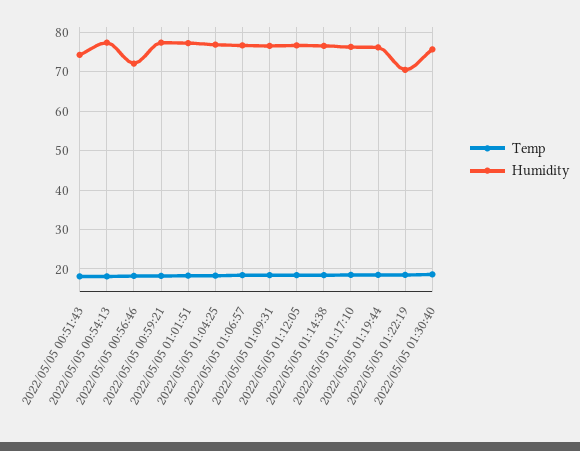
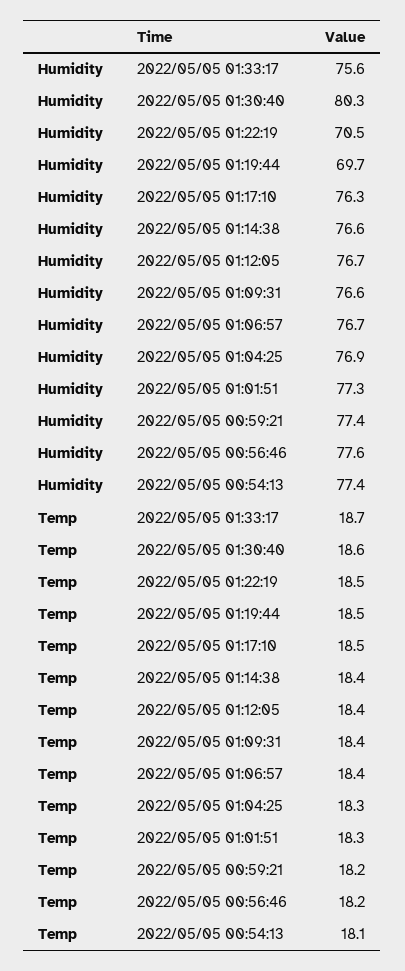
Temp, 2022/05/05 00:51:43: 18 -> none
Humidity, 2022/05/05 00:51:43: 74 -> none
Humidity, 2022/05/05 00:56:46: 72 -> 77.6
Humidity, 2022/05/05 01:19:44: 76 -> 69.7
Humidity, 2022/05/05 01:30:40: 76 -> 80.3
Humidity, 2022/05/05 01:33:17: none -> 75.6
Temp, 2022/05/05 01:33:17: none -> 18.7

